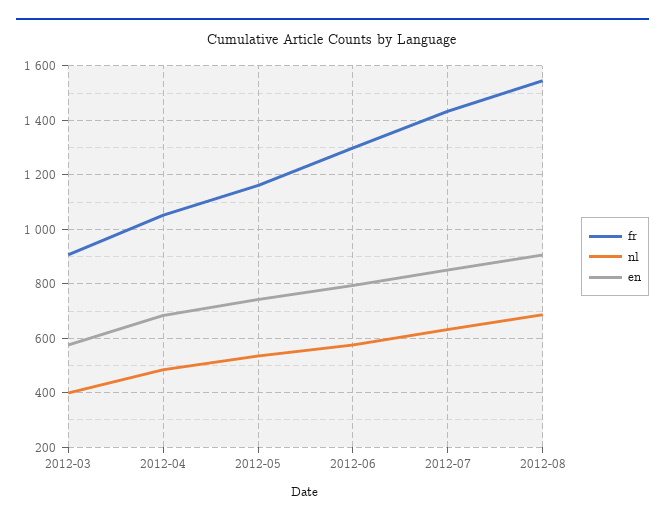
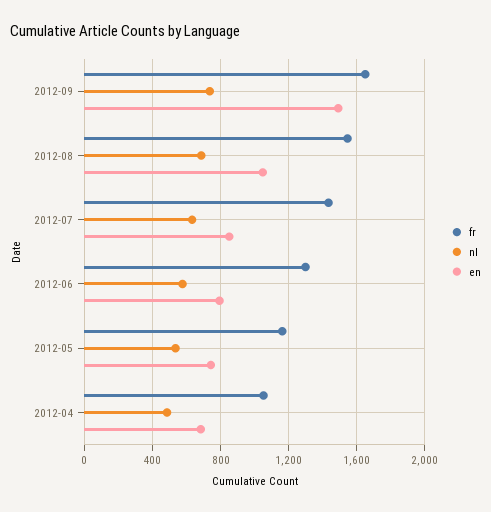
fr, 2012-03: 900 -> none
nl, 2012-03: 400 -> none
en, 2012-03: 575 -> none
en, 2012-08: 900 -> 1050
fr, 2012-09: none -> 1650
nl, 2012-09: none -> 750
en, 2012-09: none -> 1500

